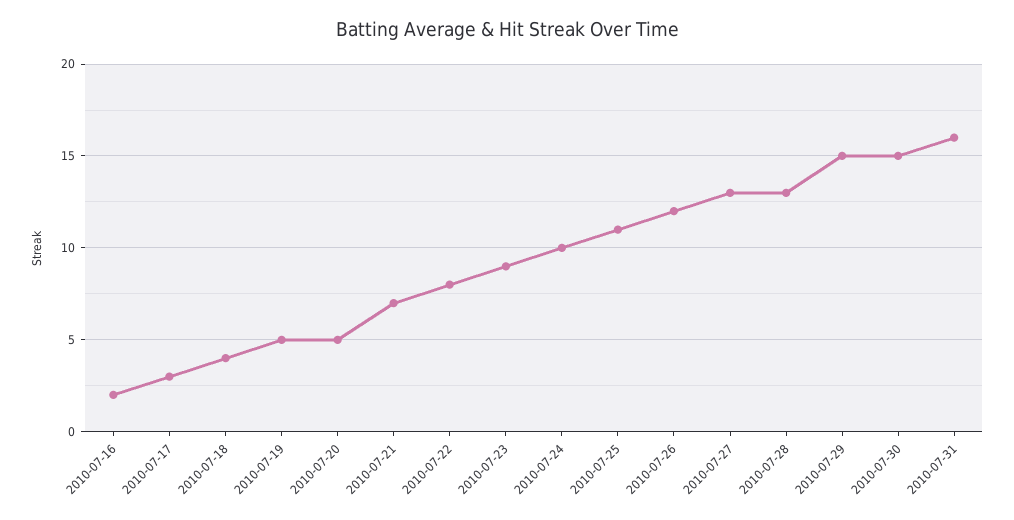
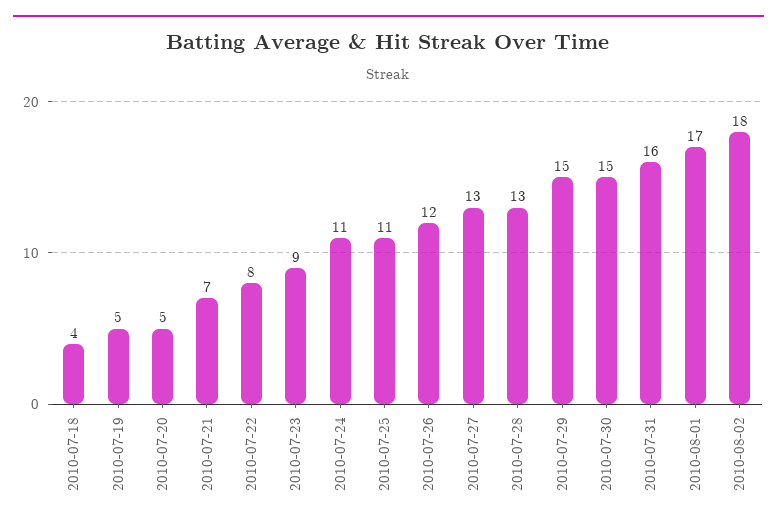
2010-07-16: 2 -> none
2010-07-17: 3 -> none
2010-07-24: 10 -> 11
2010-08-01: none -> 17
2010-08-02: none -> 18

